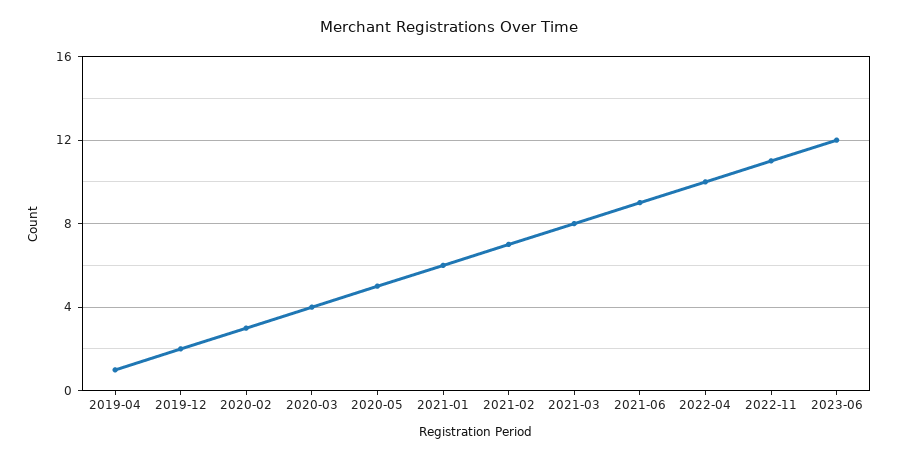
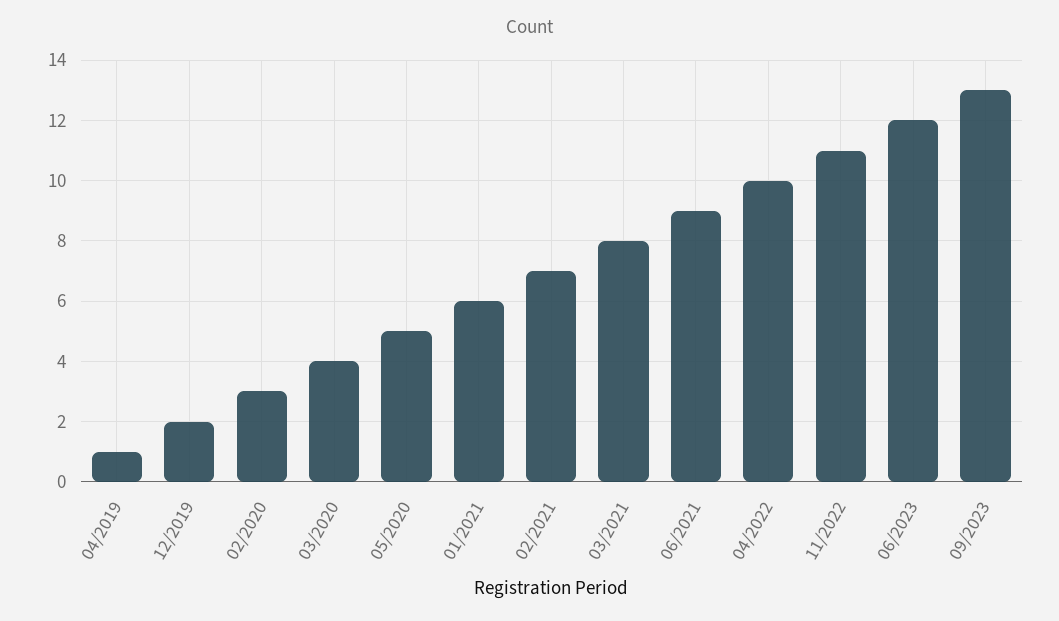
09/2023: none -> 13

